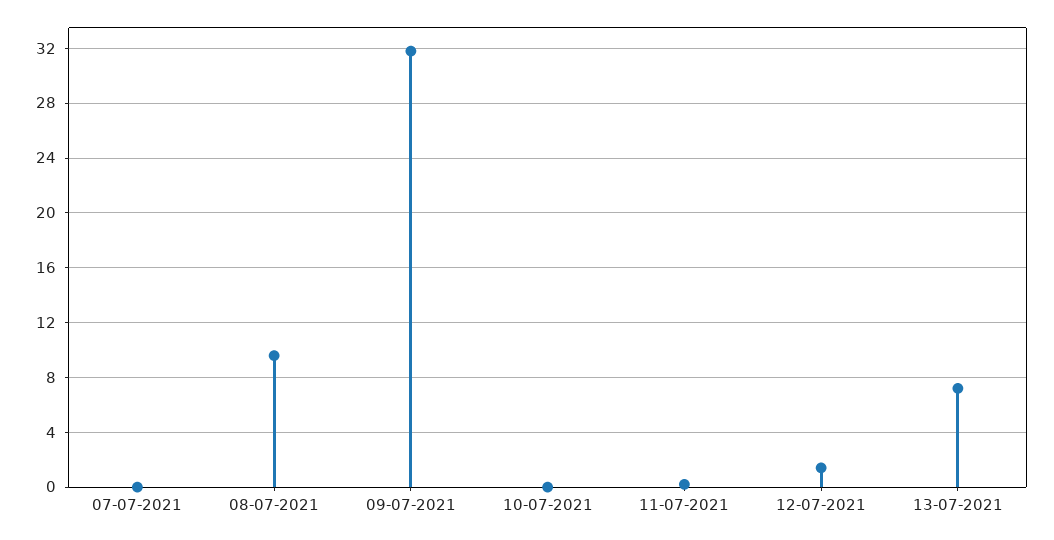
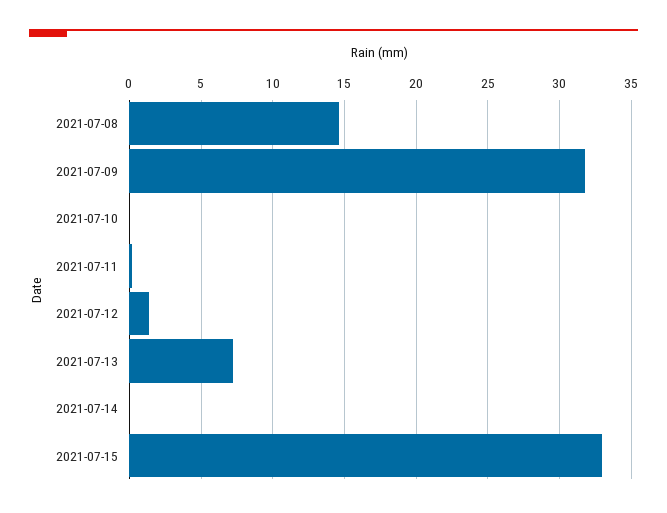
07-07-2021: 0 -> none
08-07-2021: 9.5 -> 14.5
2021-07-14: none -> 0
2021-07-15: none -> 33

